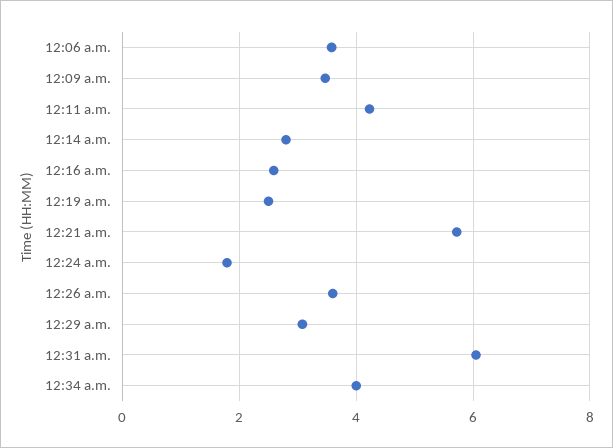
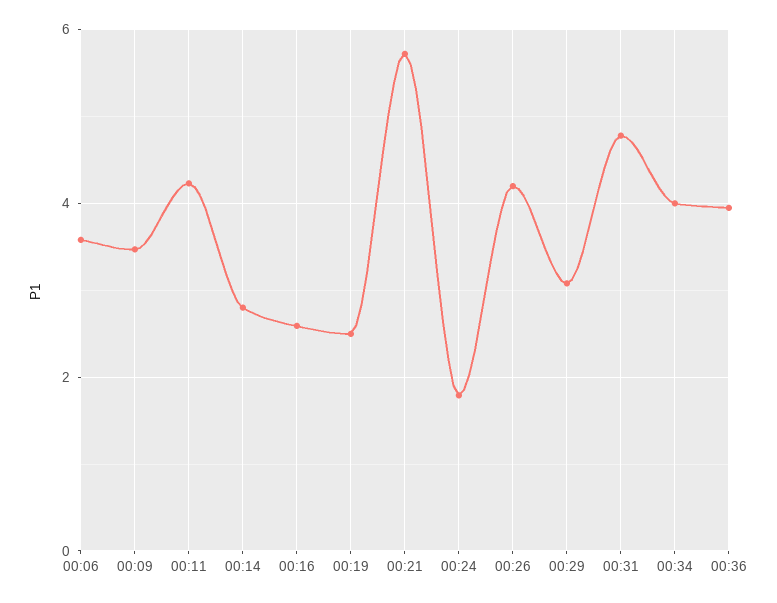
12:26 a.m.: 3.6 -> 4.2
12:31 a.m.: 6 -> 4.8
00:36: none -> 4

